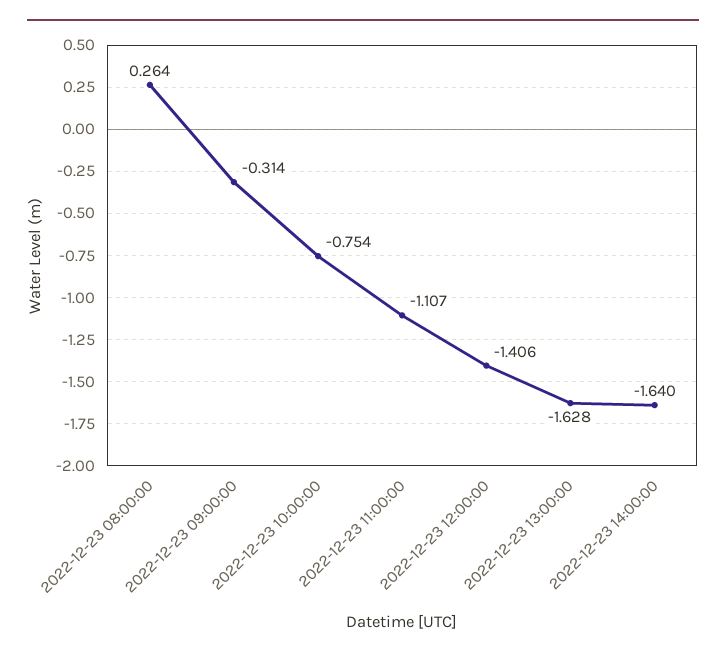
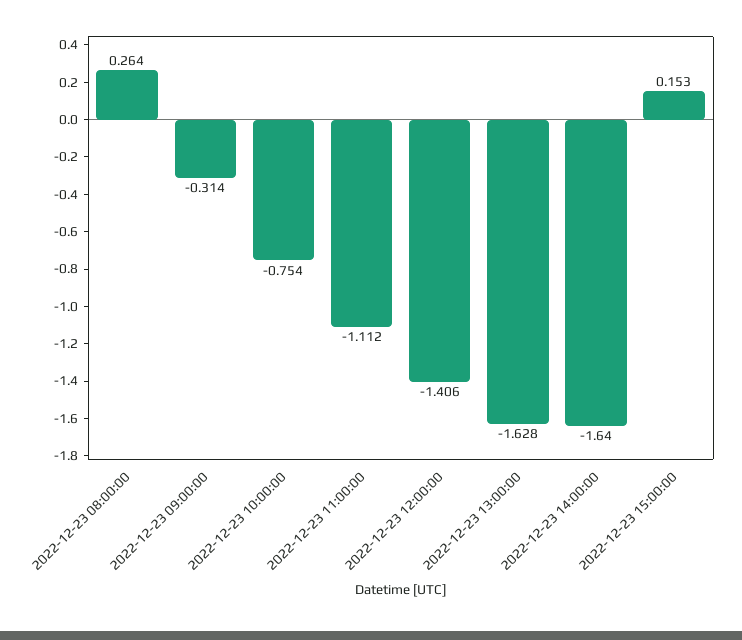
2022-12-23 11:00:00: -1.107 -> -1.112
2022-12-23 15:00:00: none -> 0.153

